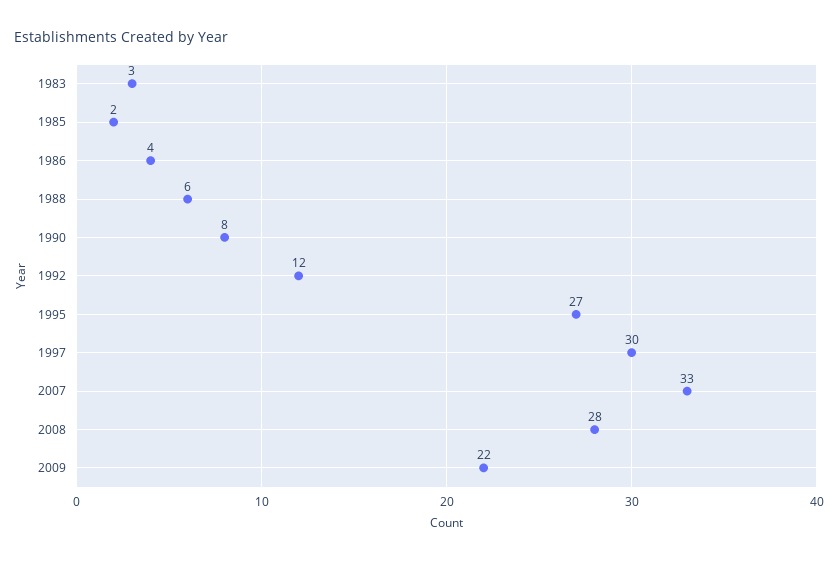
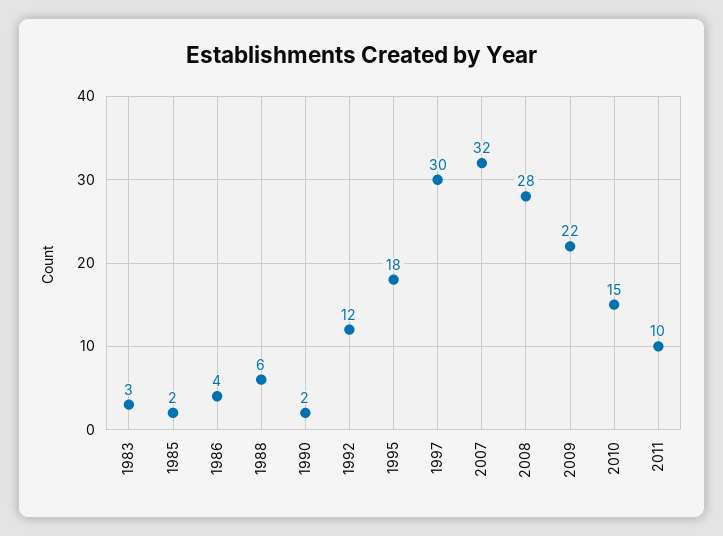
1990: 8 -> 2
1995: 27 -> 18
2007: 33 -> 32
2010: none -> 15
2011: none -> 10

